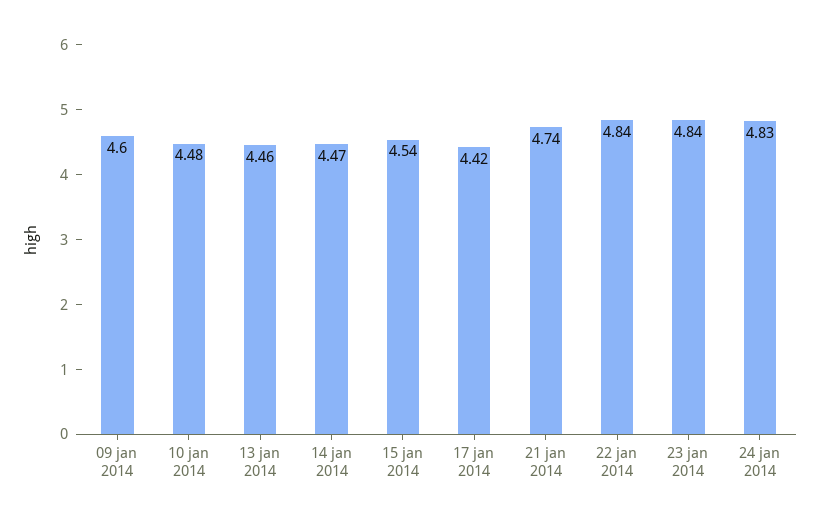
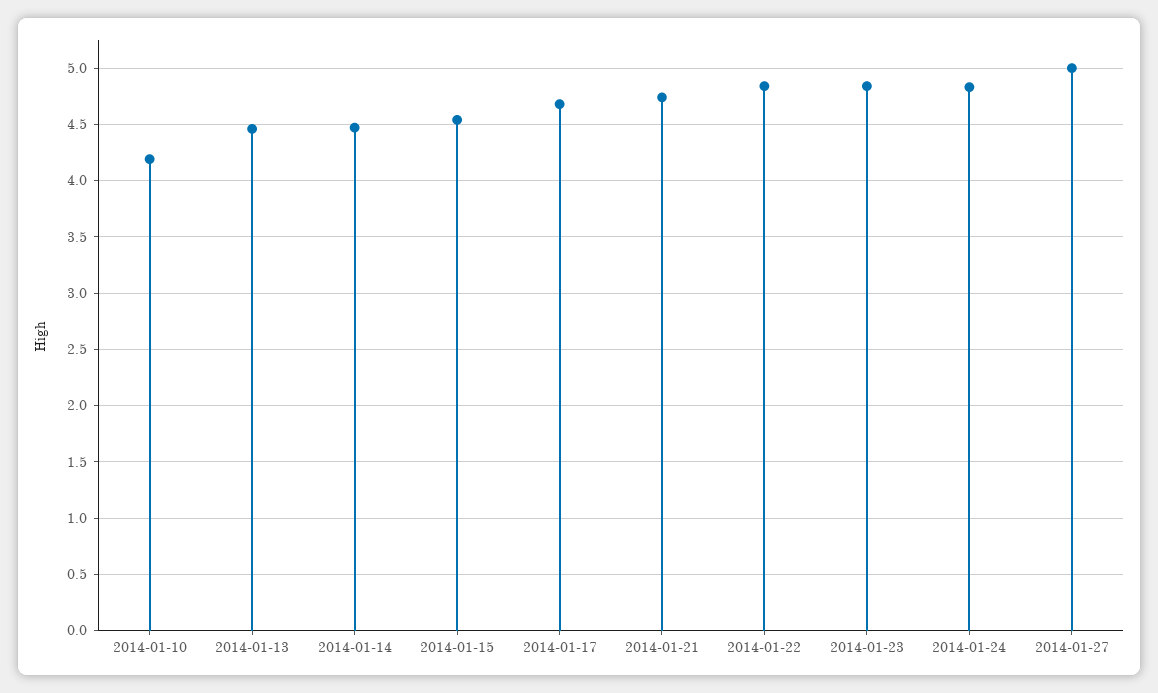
09 jan 2014: 4.6 -> none
10 jan 2014: 4.48 -> 4.2
17 jan 2014: 4.42 -> 4.7
2014-01-27: none -> 5

